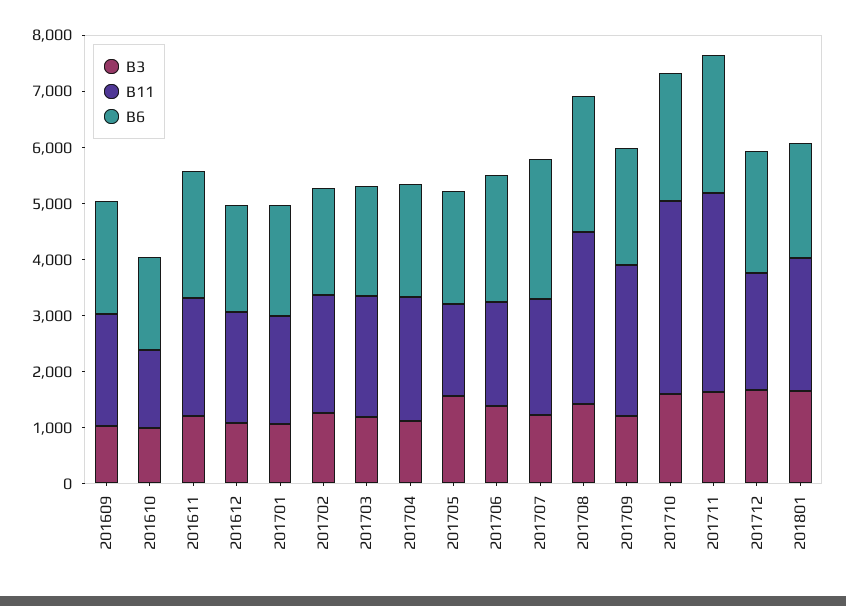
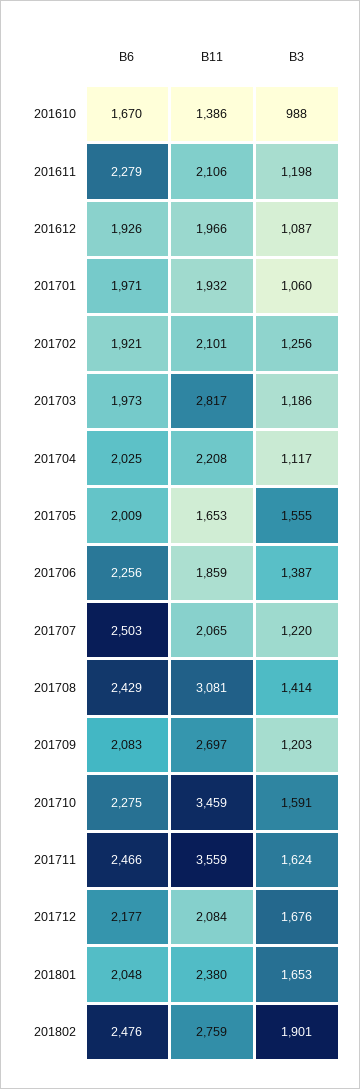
B3, 201609: 1000 -> none
B11, 201609: 2000 -> none
B6, 201609: 2000 -> none
B11, 201703: 2200 -> 2817
B6, 201802: none -> 2476
B11, 201802: none -> 2759
B3, 201802: none -> 1901

